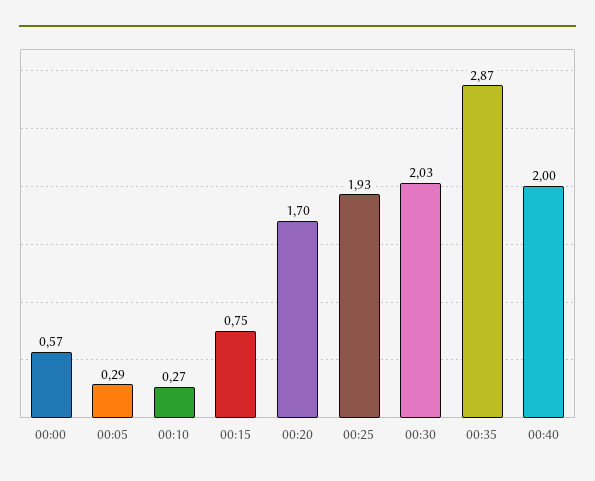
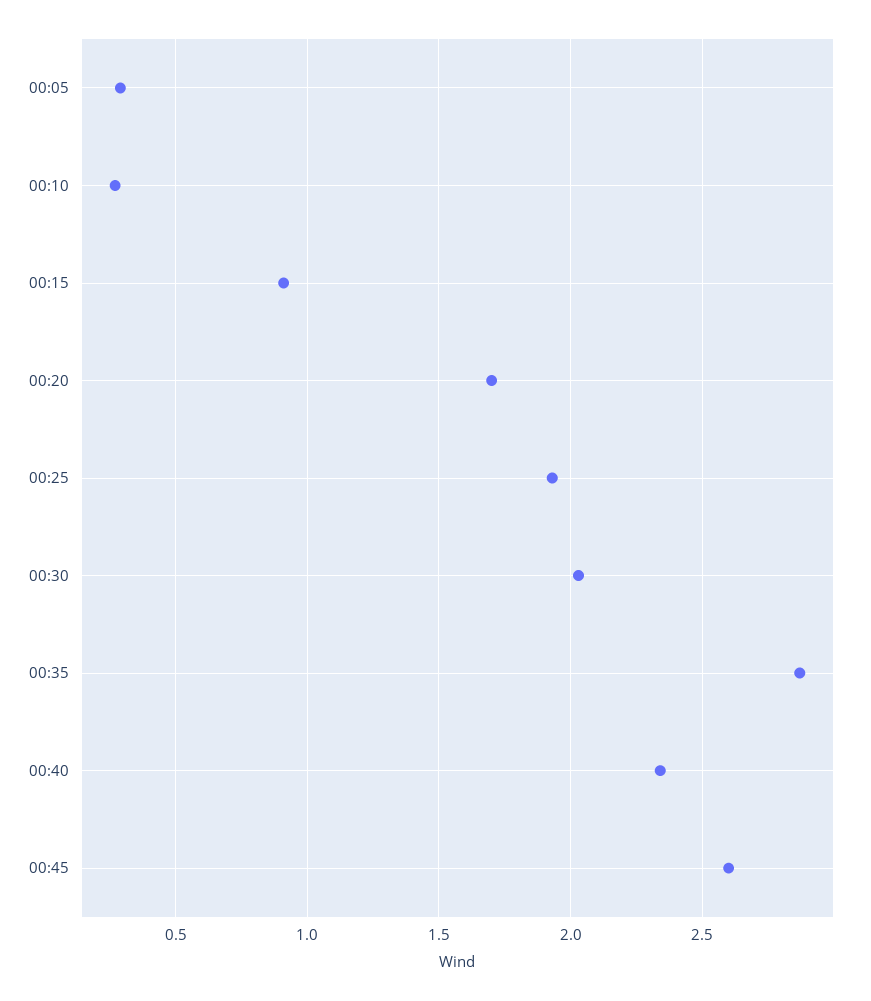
00:00: 0.57 -> none
00:15: 0.75 -> 0.9
00:40: 2 -> 2.35
00:45: none -> 2.6

